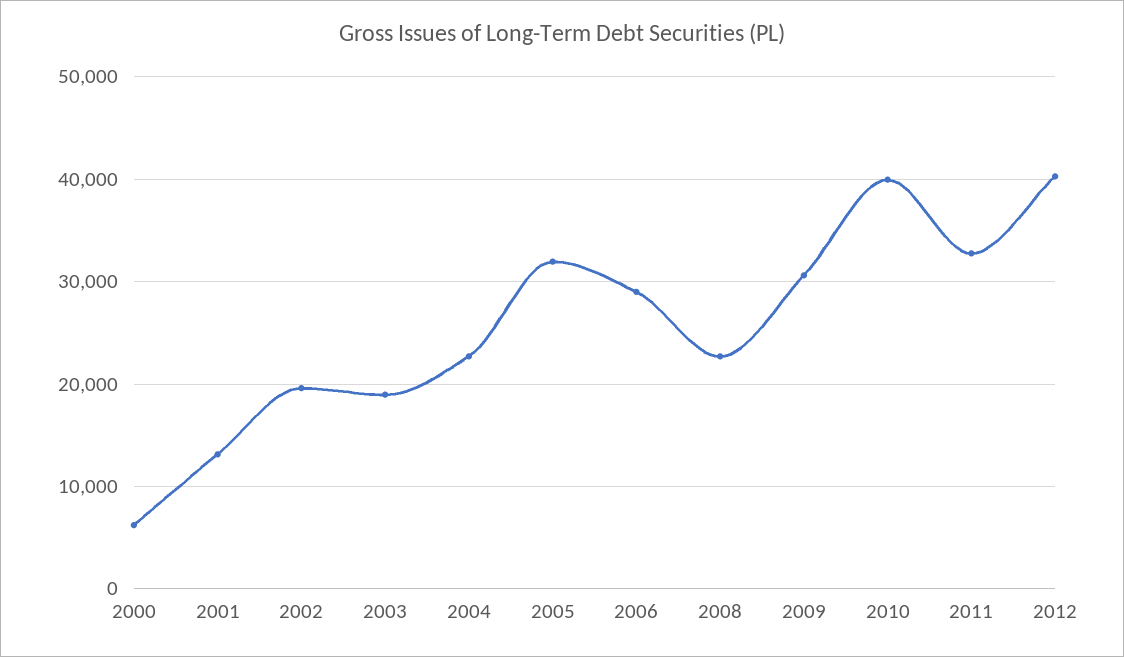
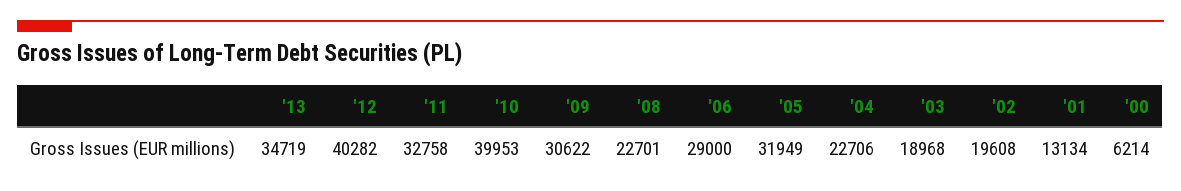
'13: none -> 34719

